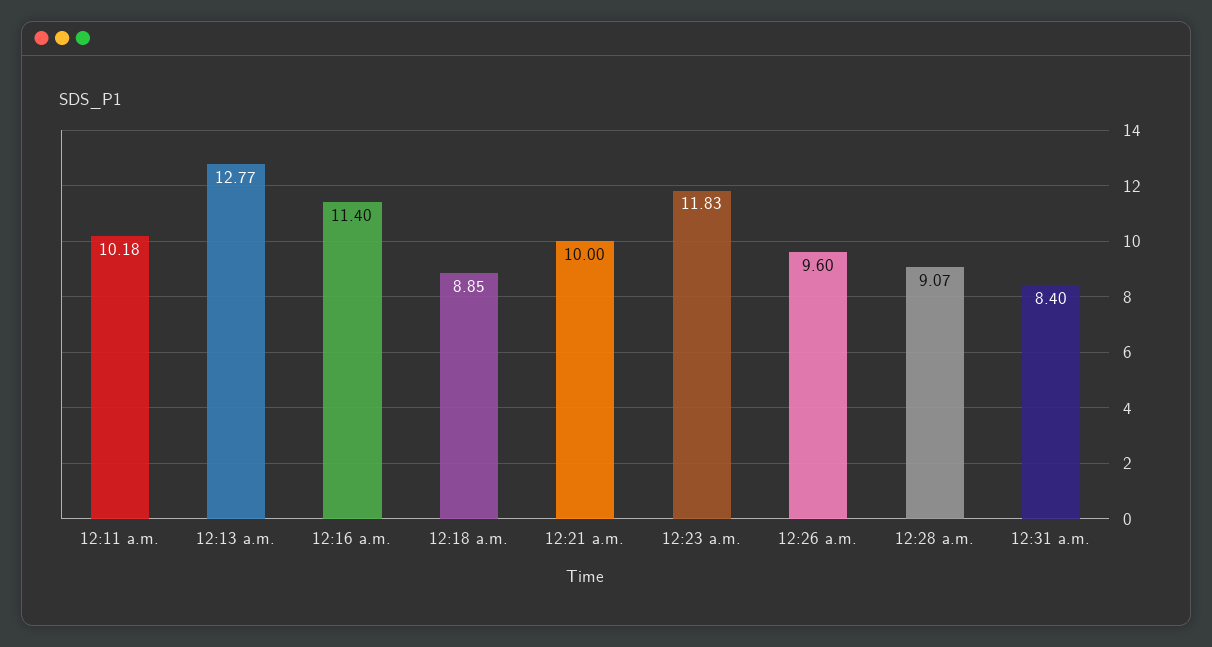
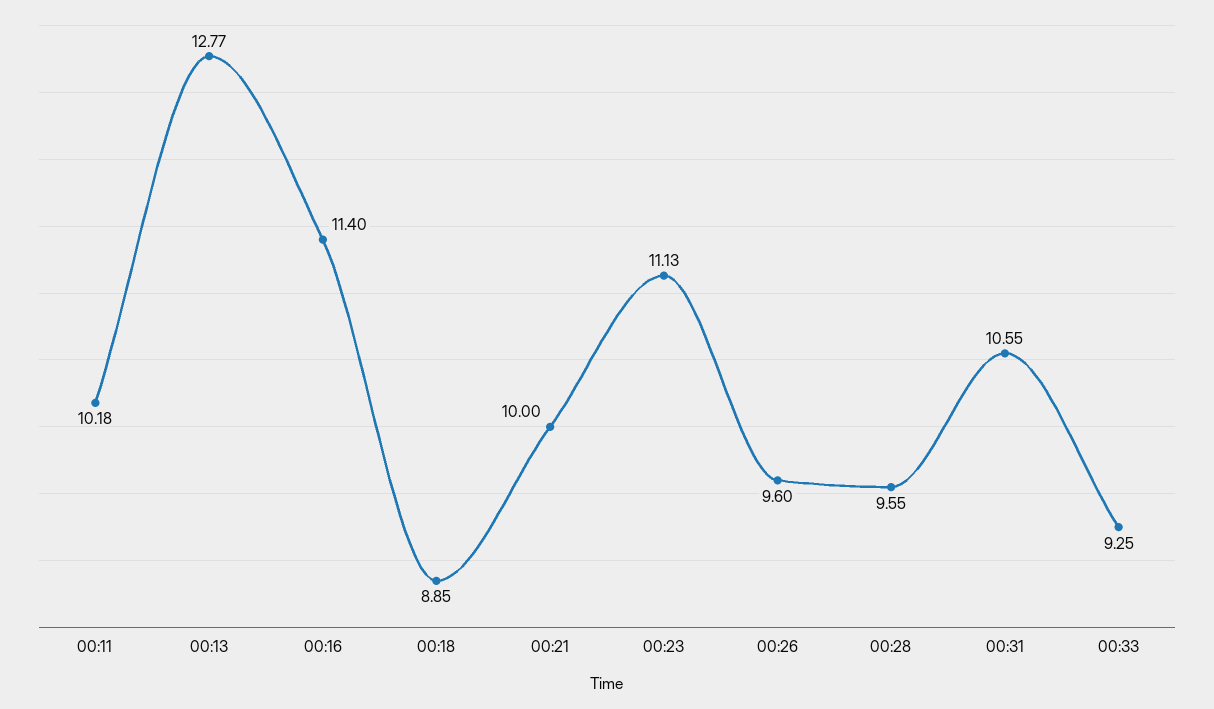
12:23 a.m.: 11.83 -> 11.13
12:28 a.m.: 9.07 -> 9.55
12:31 a.m.: 8.4 -> 10.55
00:33: none -> 9.25

